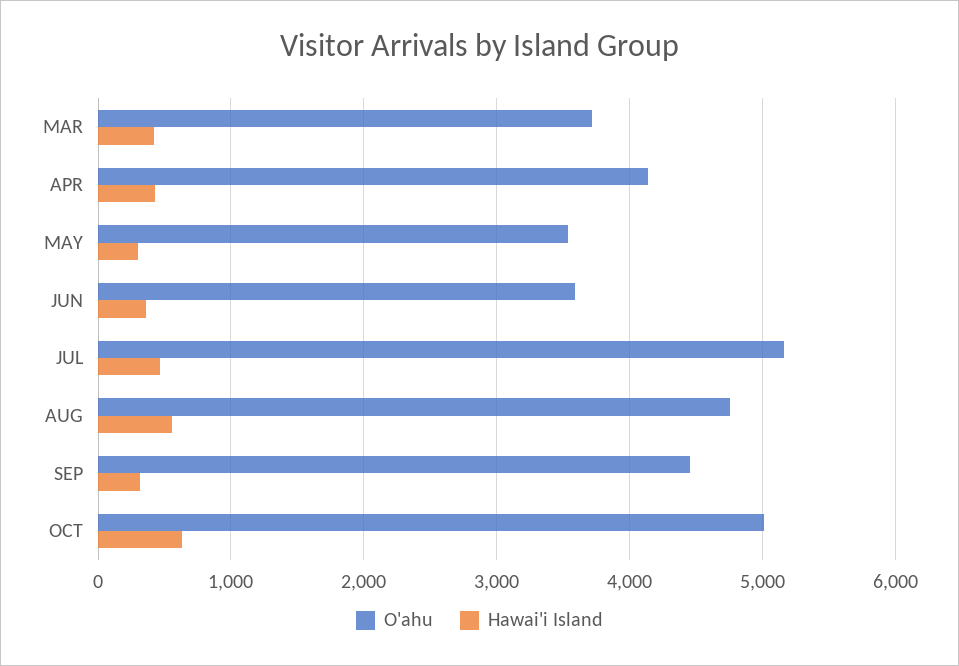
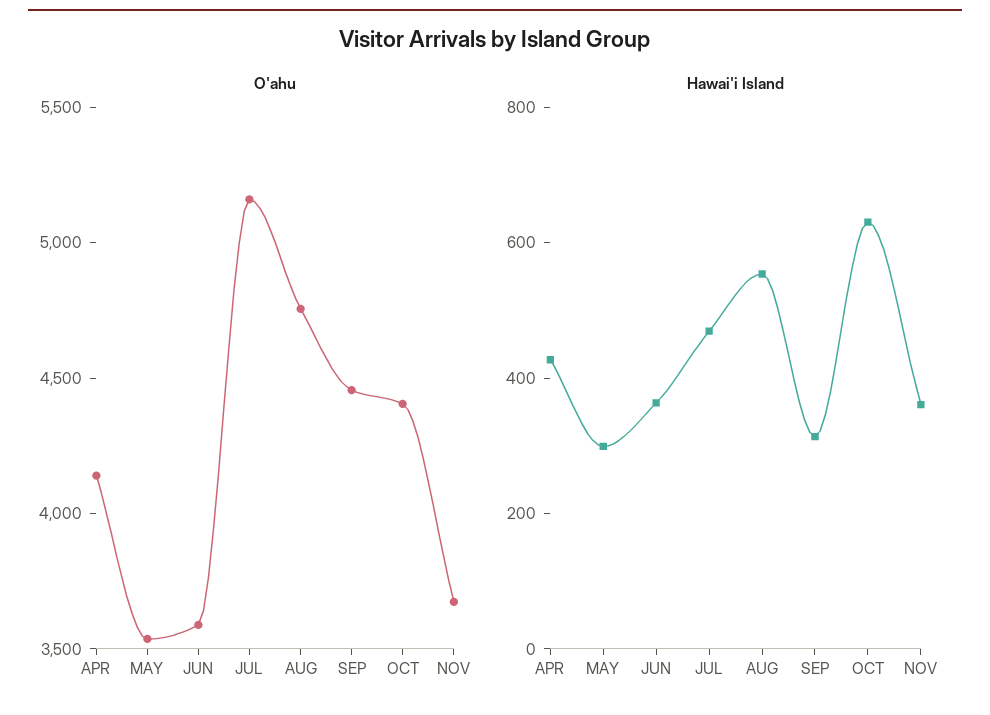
O'ahu, MAR: 3700 -> none
Hawai'i Island, MAR: 400 -> none
O'ahu, OCT: 5000 -> 4400
O'ahu, NOV: none -> 3700
Hawai'i Island, NOV: none -> 350

